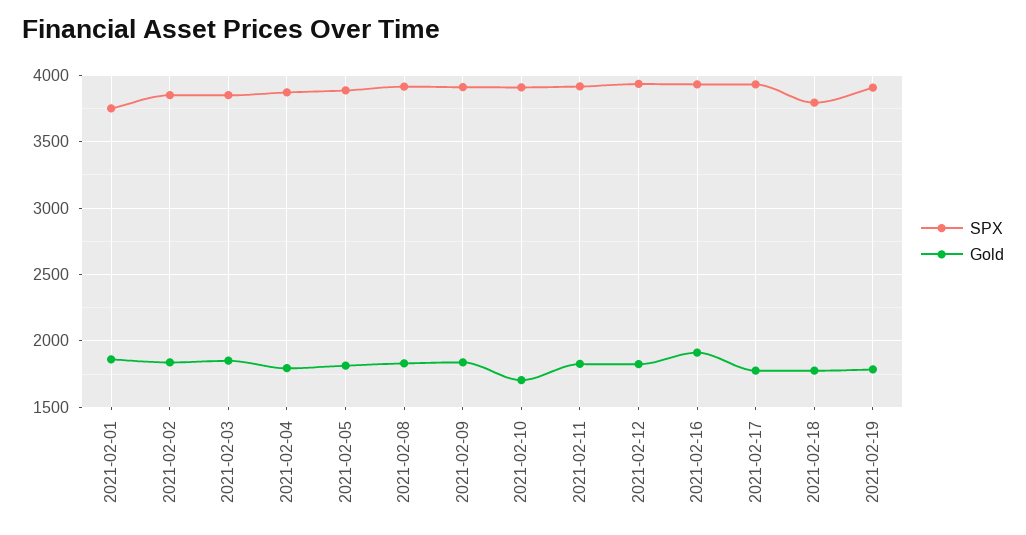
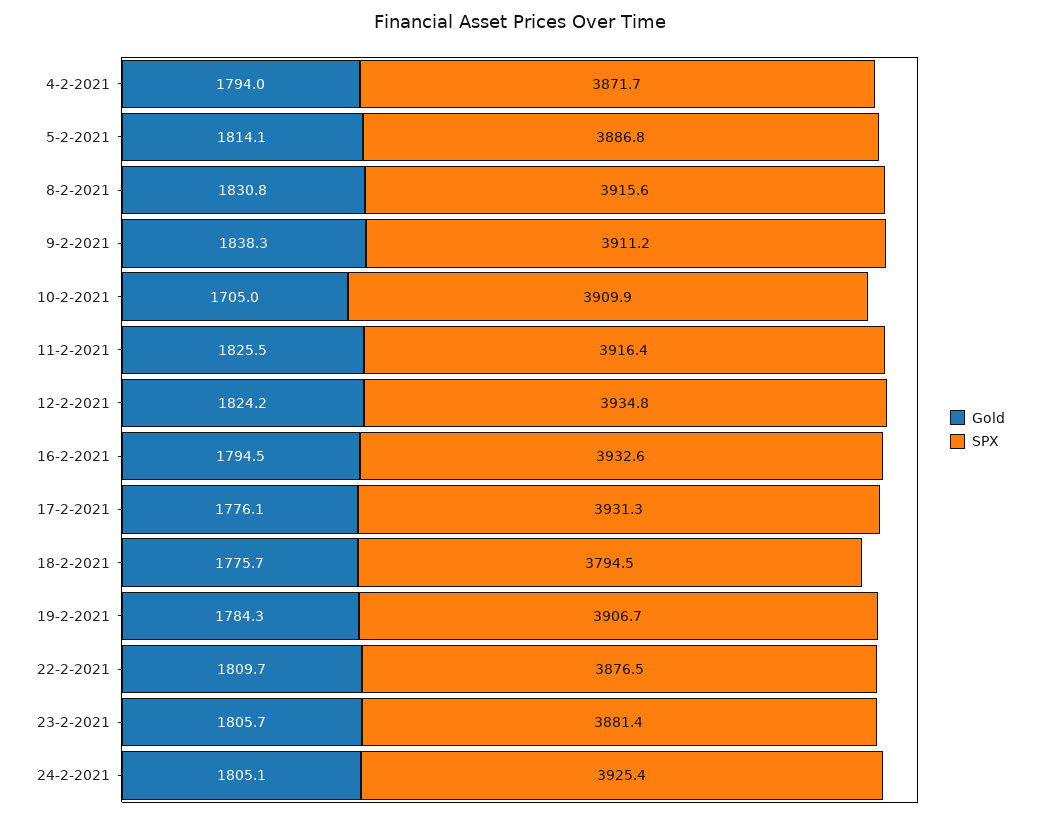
SPX, 2021-02-01: 3750 -> none
Gold, 2021-02-01: 1850 -> none
SPX, 2021-02-02: 3850 -> none
Gold, 2021-02-02: 1850 -> none
SPX, 2021-02-03: 3850 -> none
Gold, 2021-02-03: 1850 -> none
Gold, 2021-02-16: 1900 -> 1794.5
Gold, 22-2-2021: none -> 1809.7
SPX, 22-2-2021: none -> 3876.5
Gold, 23-2-2021: none -> 1805.7
SPX, 23-2-2021: none -> 3881.4
Gold, 24-2-2021: none -> 1805.1
SPX, 24-2-2021: none -> 3925.4

